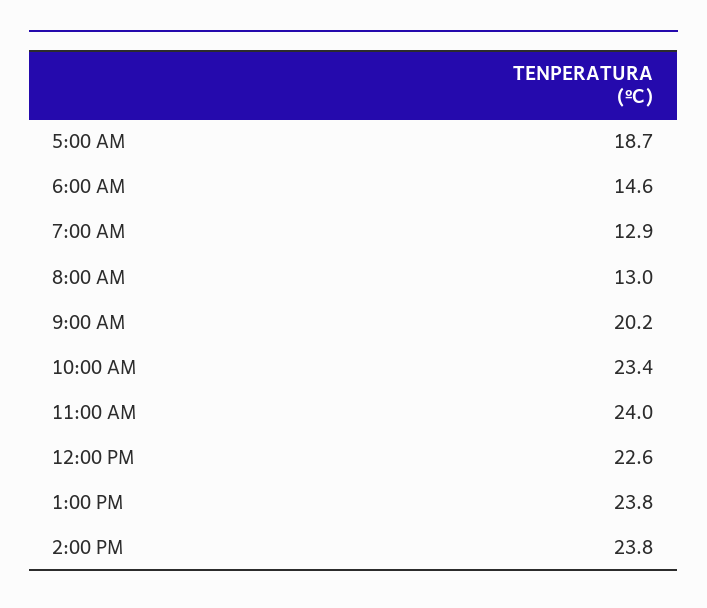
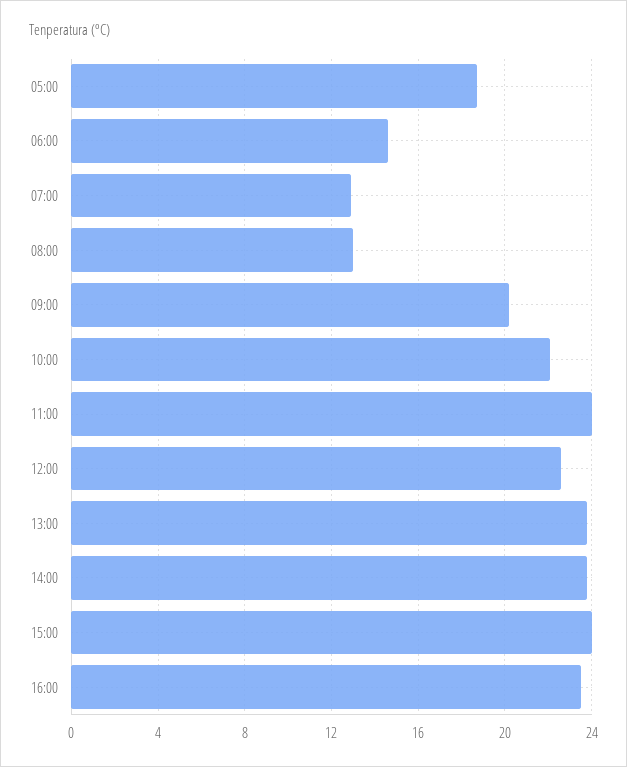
10:00 AM: 23.4 -> 22
15:00: none -> 24
16:00: none -> 23.5

